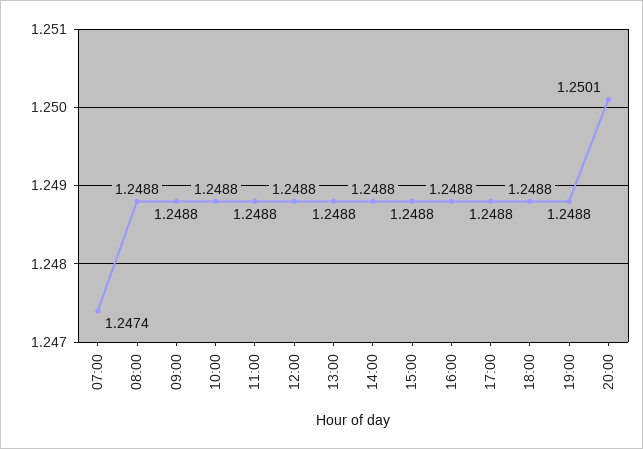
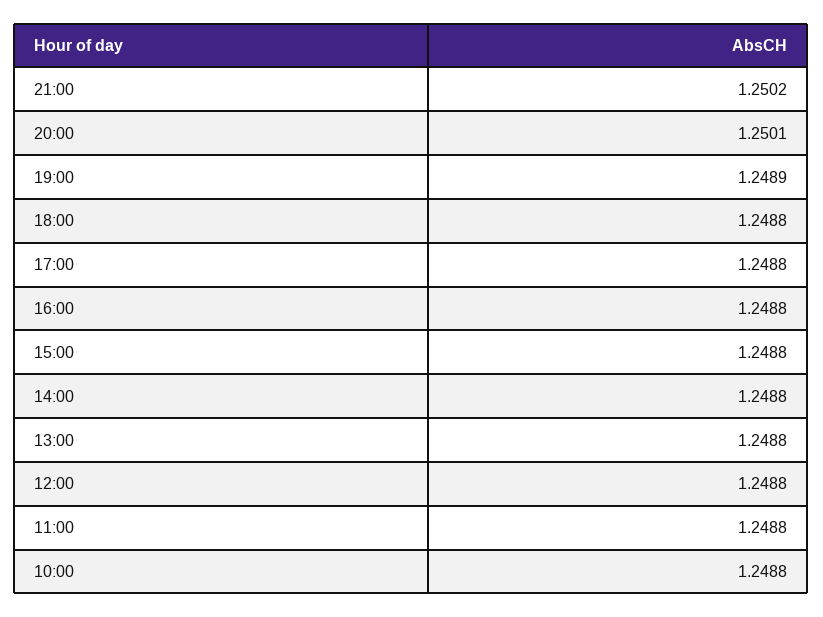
07:00: 1.2474 -> none
08:00: 1.2488 -> none
09:00: 1.2488 -> none
19:00: 1.2488 -> 1.2489
21:00: none -> 1.2502

